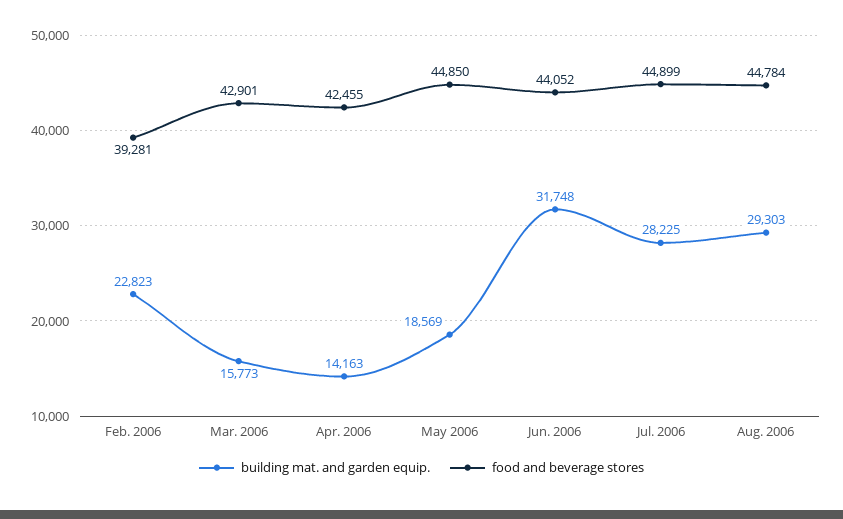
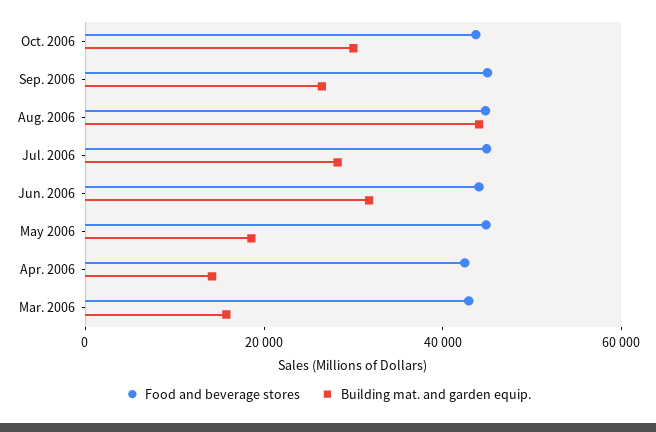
building mat. and garden equip., Feb. 2006: 22823 -> none
food and beverage stores, Feb. 2006: 39281 -> none
building mat. and garden equip., Aug. 2006: 29303 -> 45000
food and beverage stores, Oct. 2006: none -> 45000
building mat. and garden equip., Oct. 2006: none -> 30000
food and beverage stores, Sep. 2006: none -> 45000
building mat. and garden equip., Sep. 2006: none -> 25000

